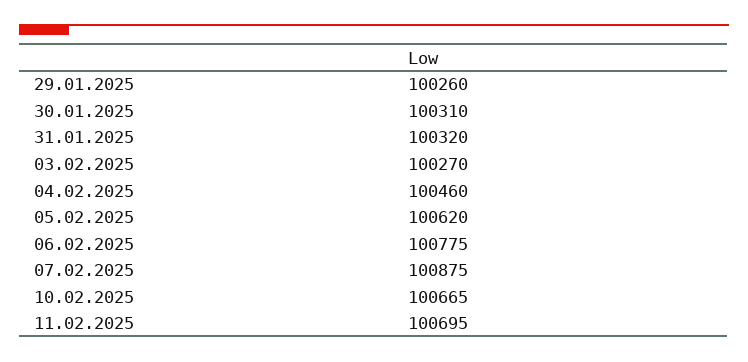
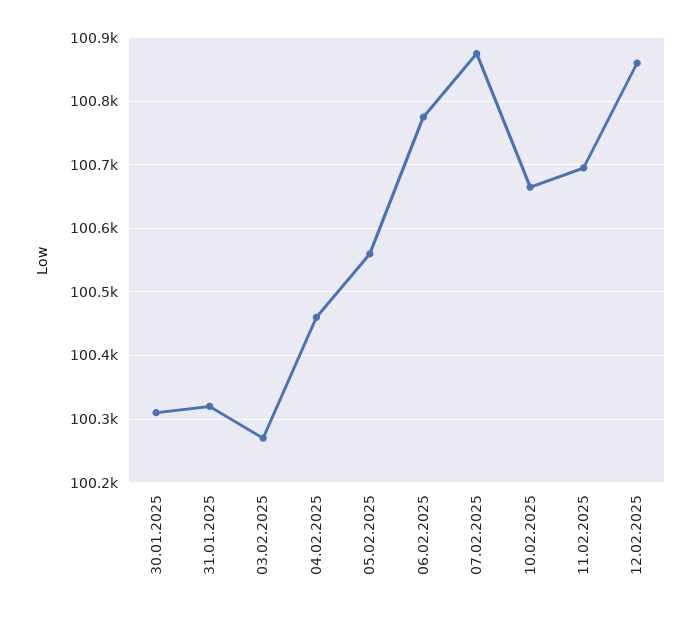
29.01.2025: 100260 -> none
05.02.2025: 100620 -> 100560
12.02.2025: none -> 100860

